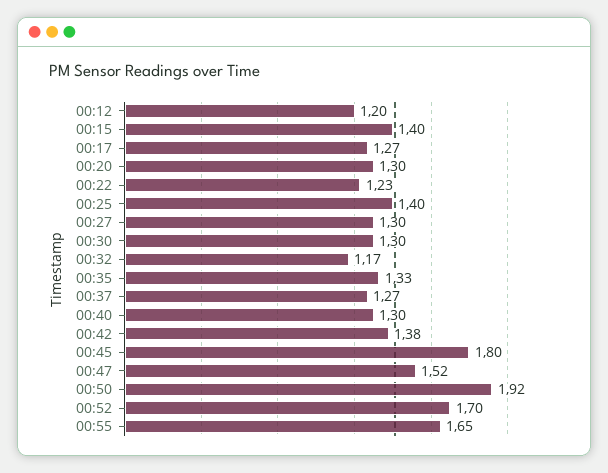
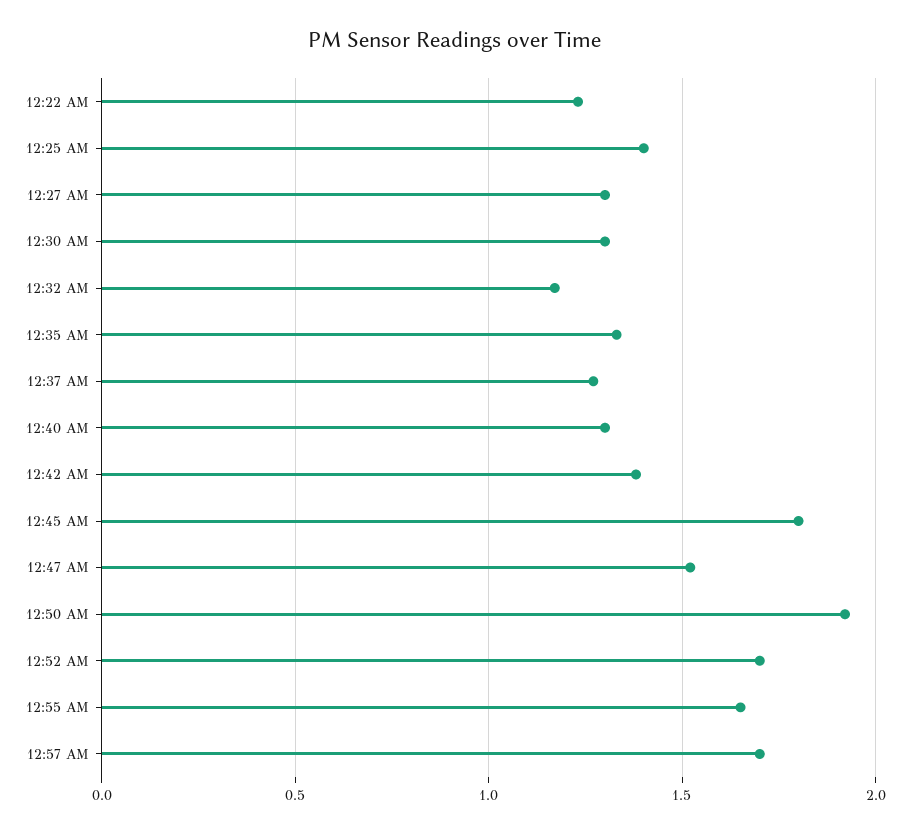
00:12: 1.2 -> none
00:15: 1.4 -> none
00:17: 1.27 -> none
00:20: 1.3 -> none
12:57 AM: none -> 1.7

